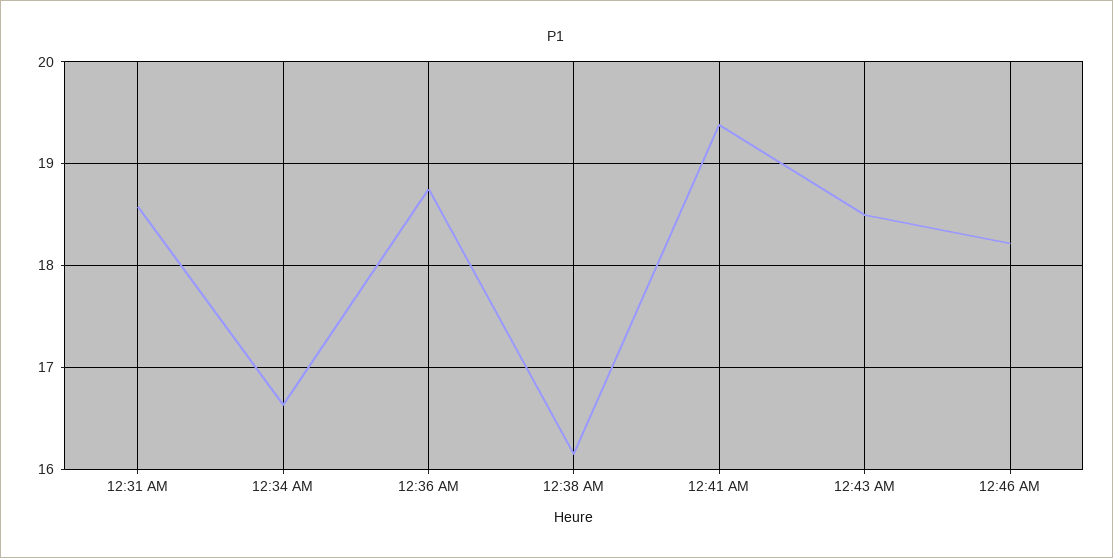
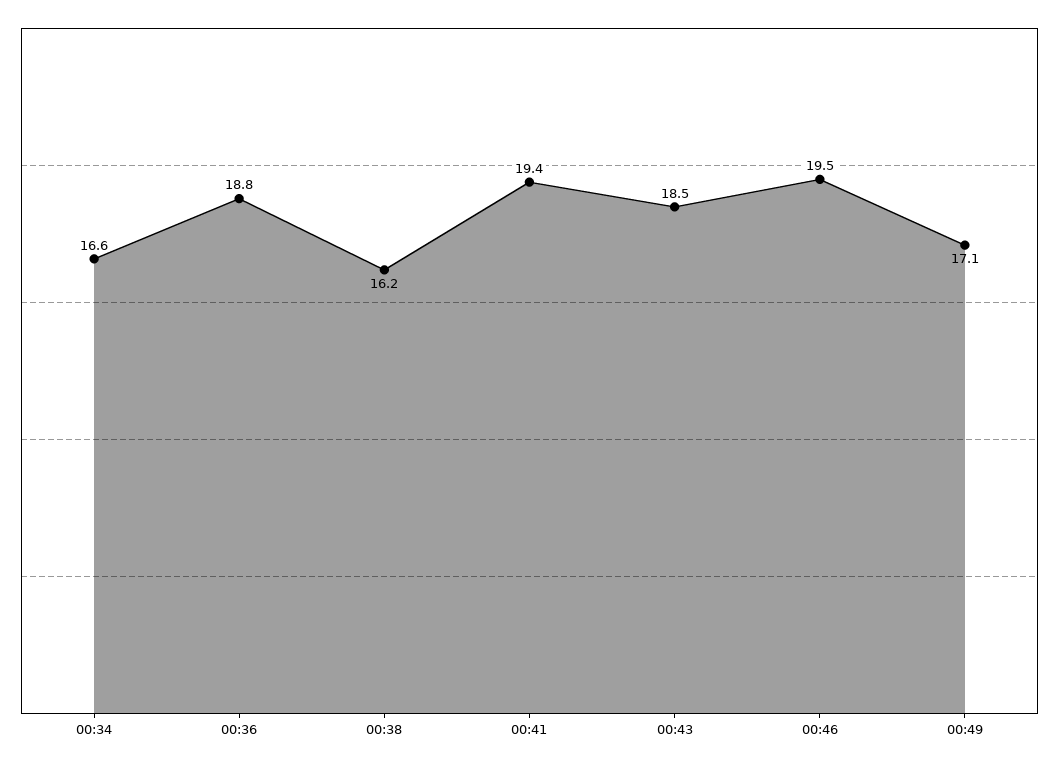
12:31 AM: 18.6 -> none
12:46 AM: 18.2 -> 19.5
00:49: none -> 17.1

